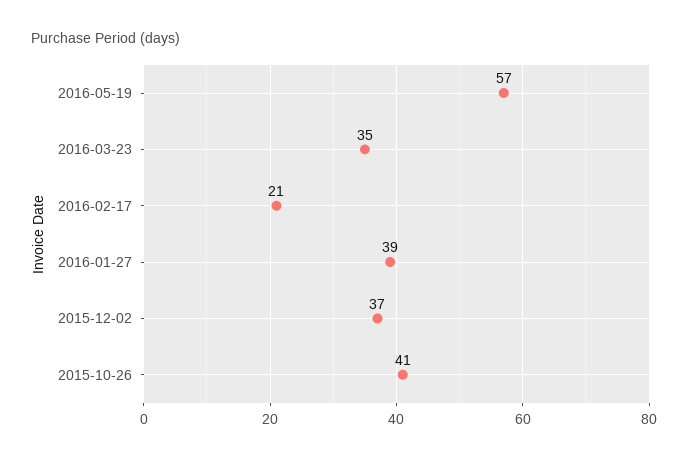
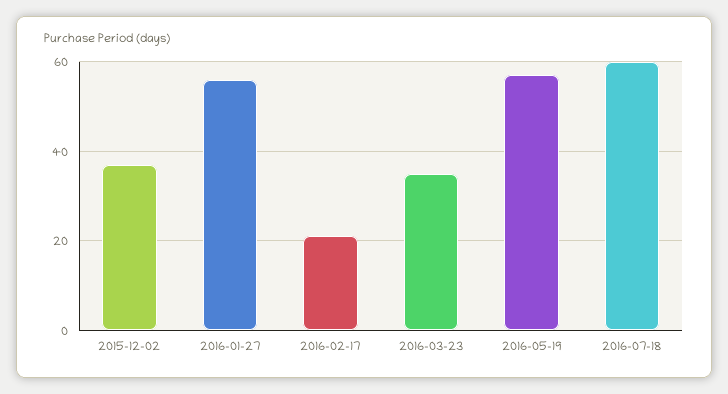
2016-01-27: 39 -> 55
2015-10-26: 41 -> none
2016-07-18: none -> 60

